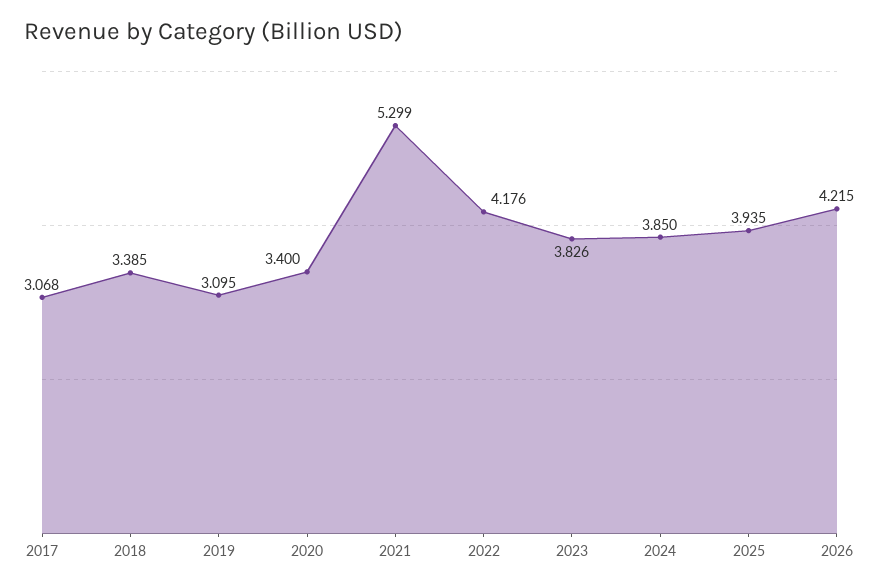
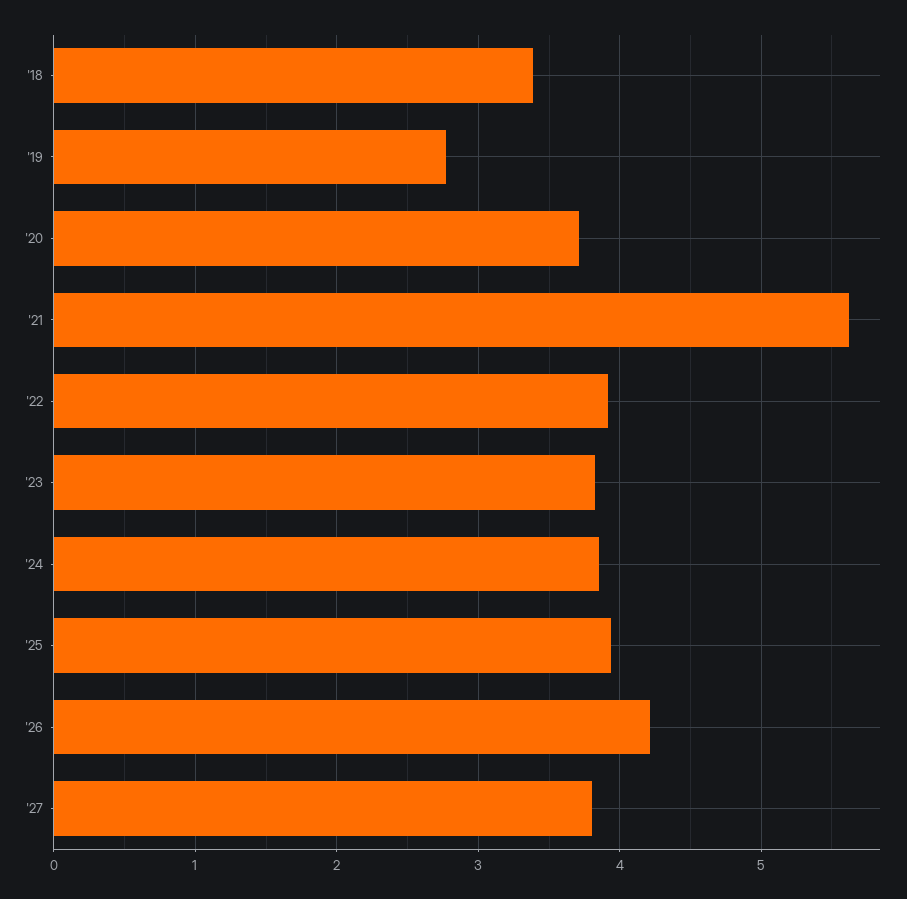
2017: 3.068 -> none
2019: 3.095 -> 2.8
2020: 3.4 -> 3.7
2021: 5.299 -> 5.6
2022: 4.176 -> 3.9
'27: none -> 3.8

